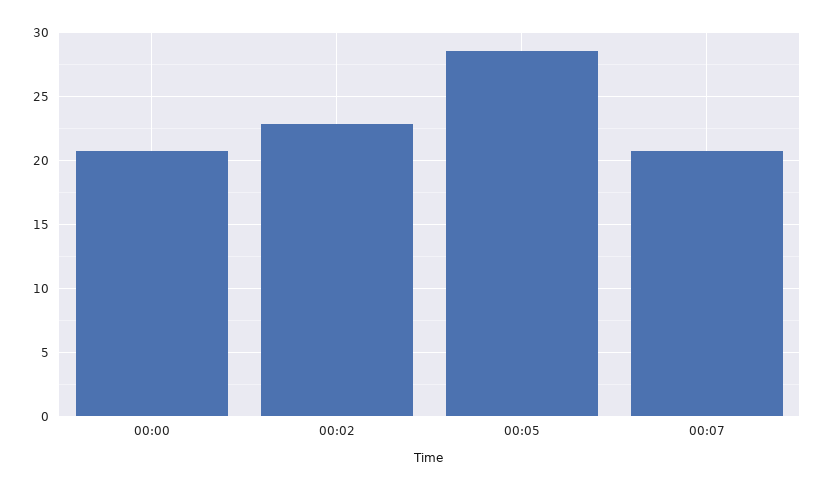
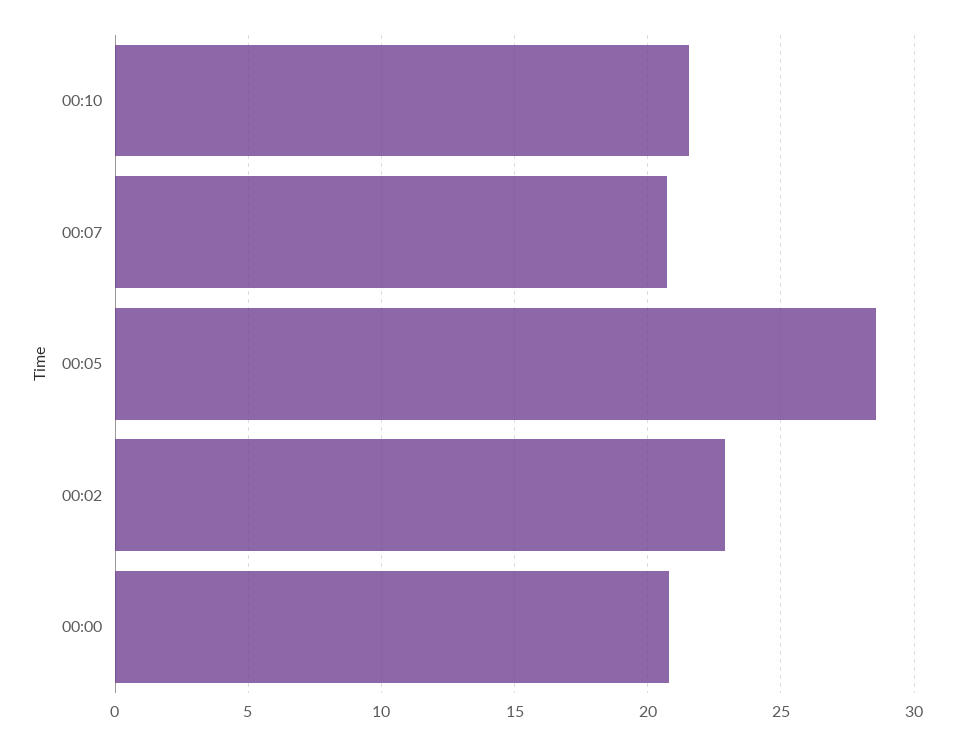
00:10: none -> 21.5

